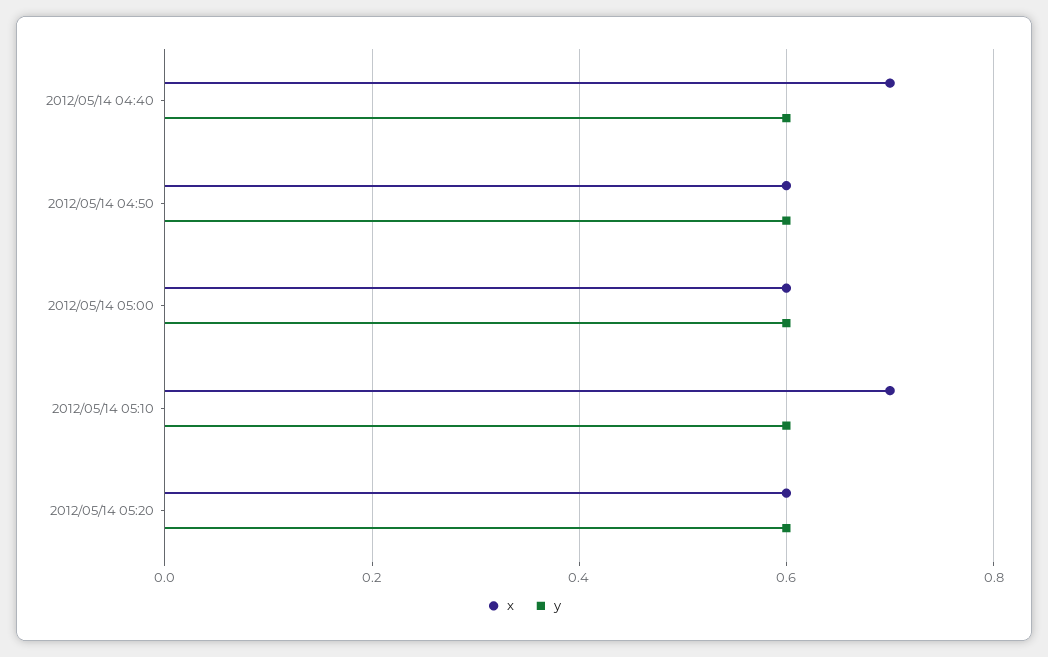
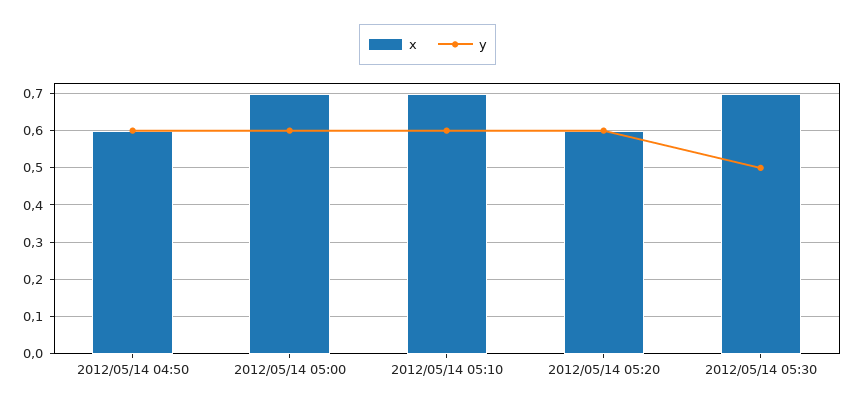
x, 2012/05/14 04:40: 0.7 -> none
y, 2012/05/14 04:40: 0.6 -> none
x, 2012/05/14 05:00: 0.6 -> 0.7
x, 2012/05/14 05:30: none -> 0.7
y, 2012/05/14 05:30: none -> 0.5

